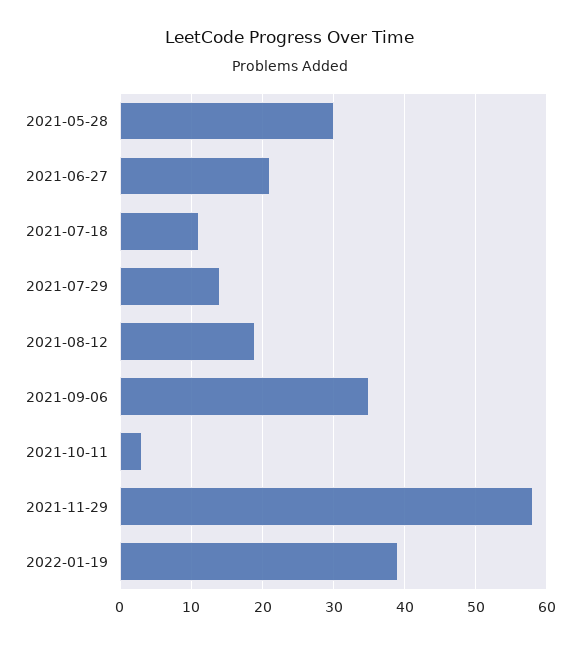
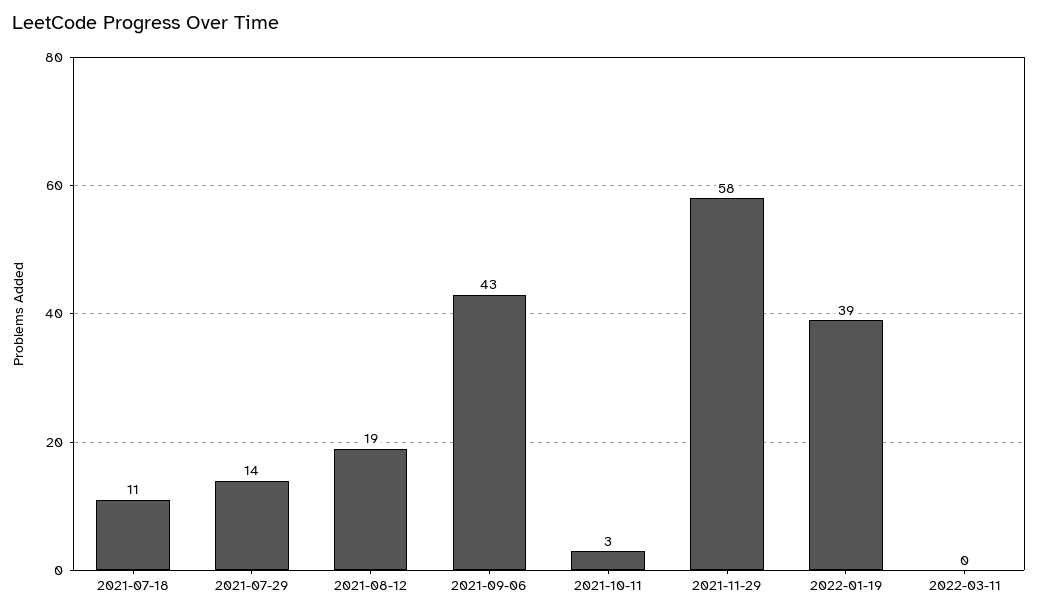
2021-05-28: 30 -> none
2021-06-27: 21 -> none
2021-09-06: 35 -> 43
2022-03-11: none -> 0

